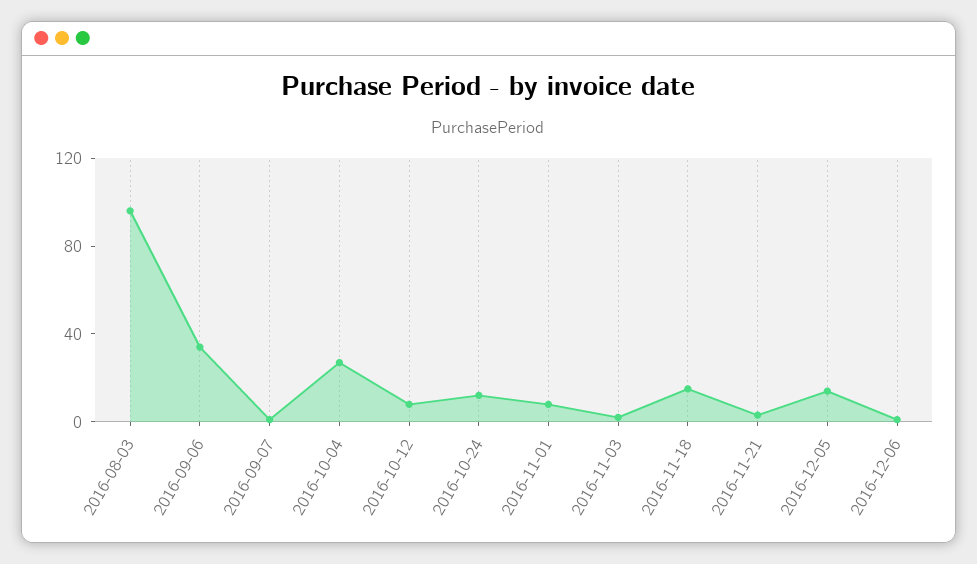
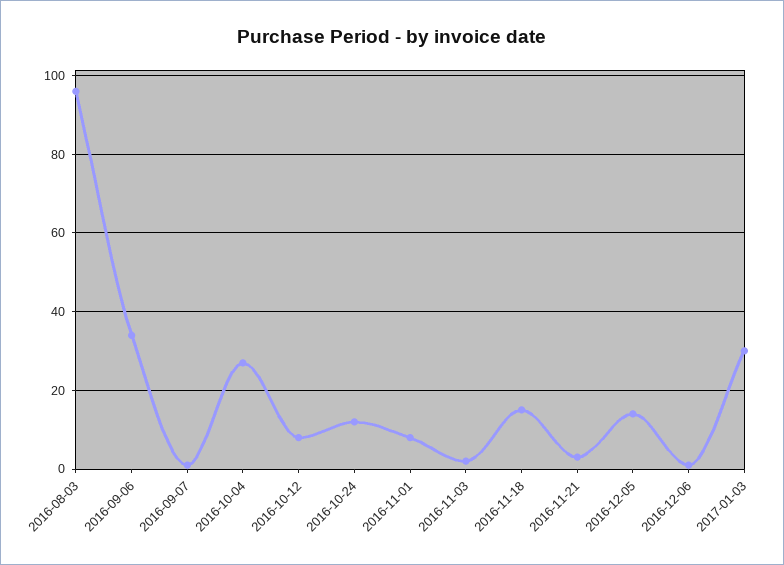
2017-01-03: none -> 30

